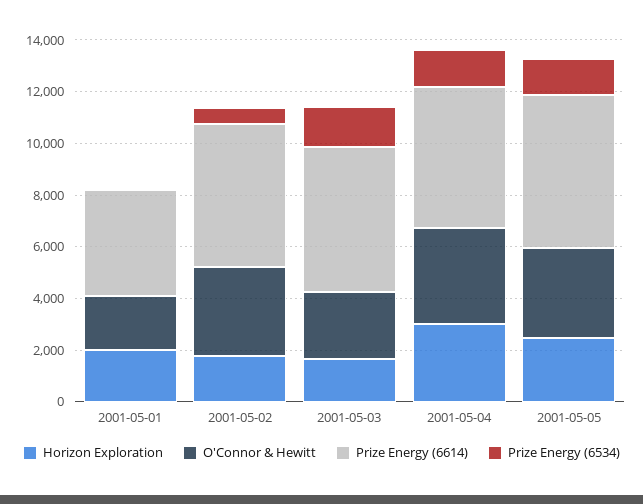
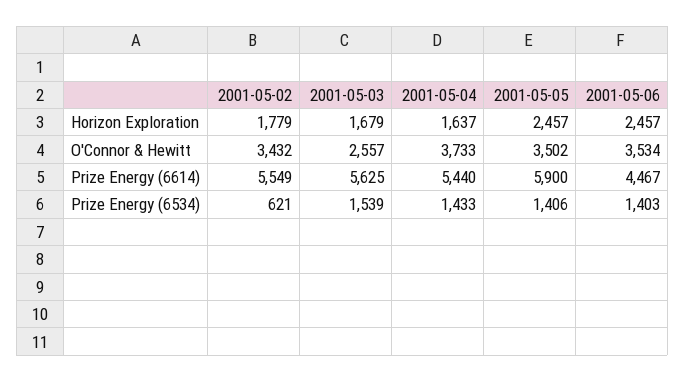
Horizon Exploration, 2001-05-01: 2000 -> none
O'Connor & Hewitt, 2001-05-01: 2000 -> none
Prize Energy (6614), 2001-05-01: 4000 -> none
Prize Energy (6534), 2001-05-01: 0 -> none
Horizon Exploration, 2001-05-04: 3000 -> 1637
Horizon Exploration, 2001-05-06: none -> 2457
O'Connor & Hewitt, 2001-05-06: none -> 3534
Prize Energy (6614), 2001-05-06: none -> 4467
Prize Energy (6534), 2001-05-06: none -> 1403

